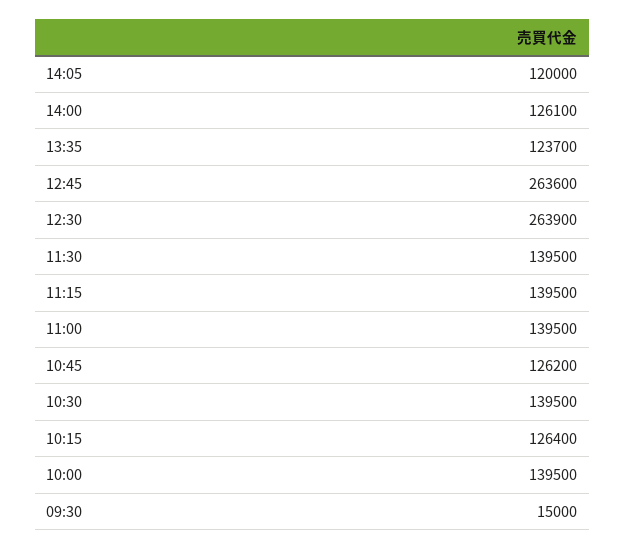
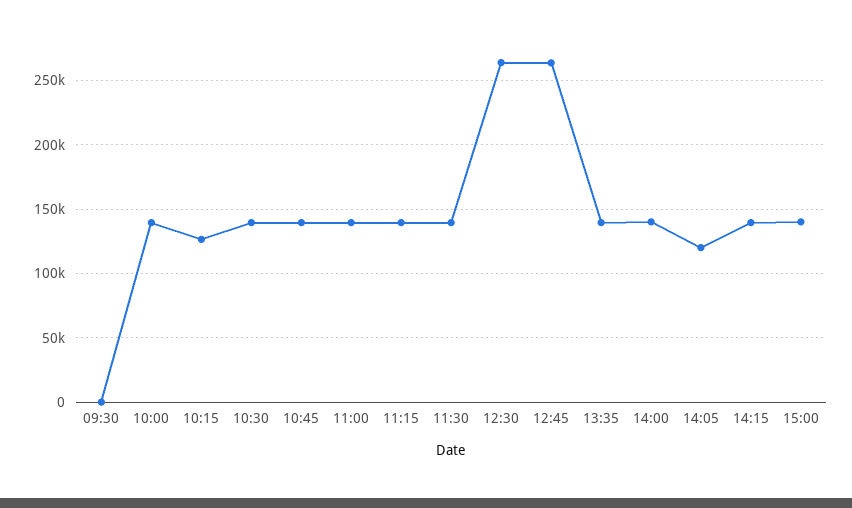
14:00: 126100 -> 140000
13:35: 123700 -> 140000
10:45: 126200 -> 140000
09:30: 15000 -> 0
14:15: none -> 140000
15:00: none -> 140000

